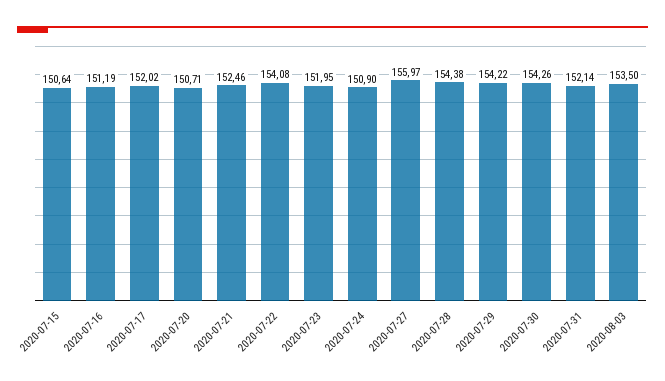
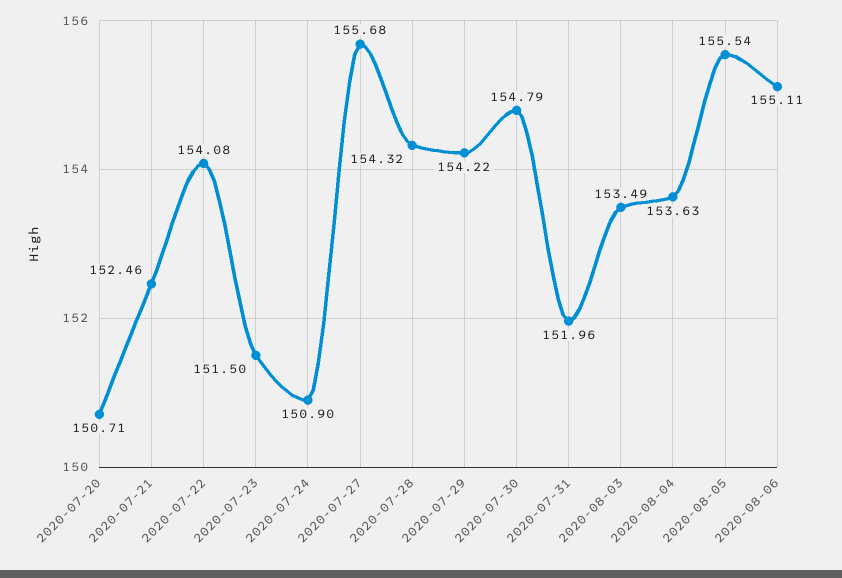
2020-07-15: 150.64 -> none
2020-07-16: 151.19 -> none
2020-07-17: 152.02 -> none
2020-07-23: 151.95 -> 151.5
2020-07-27: 155.97 -> 155.68
2020-07-28: 154.38 -> 154.32
2020-07-30: 154.26 -> 154.79
2020-07-31: 152.14 -> 151.96
2020-08-03: 153.5 -> 153.49
2020-08-04: none -> 153.63
2020-08-05: none -> 155.54
2020-08-06: none -> 155.11

